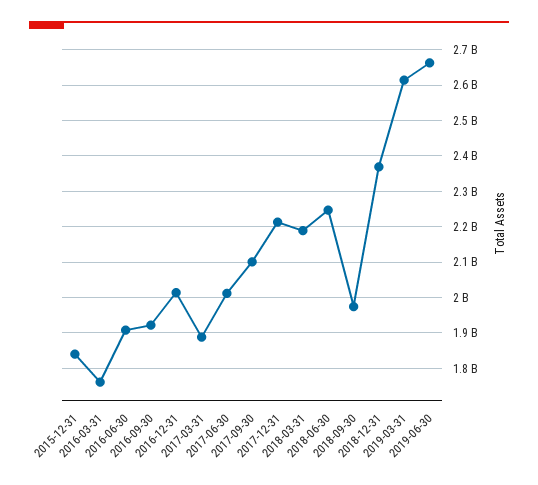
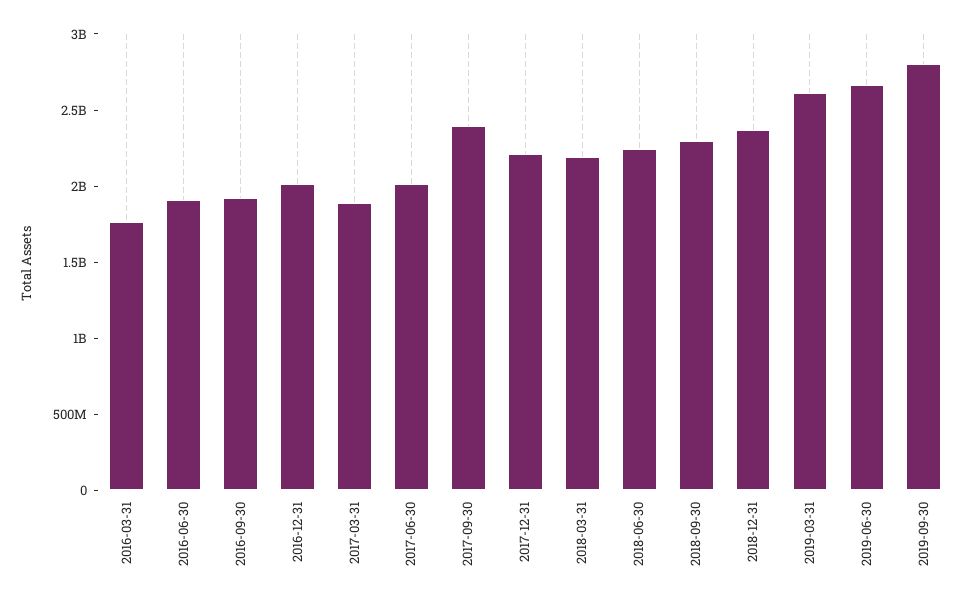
2015-12-31: 1840000000 -> none
2017-09-30: 2100000000 -> 2400000000
2018-09-30: 1980000000 -> 2300000000
2019-09-30: none -> 2800000000

